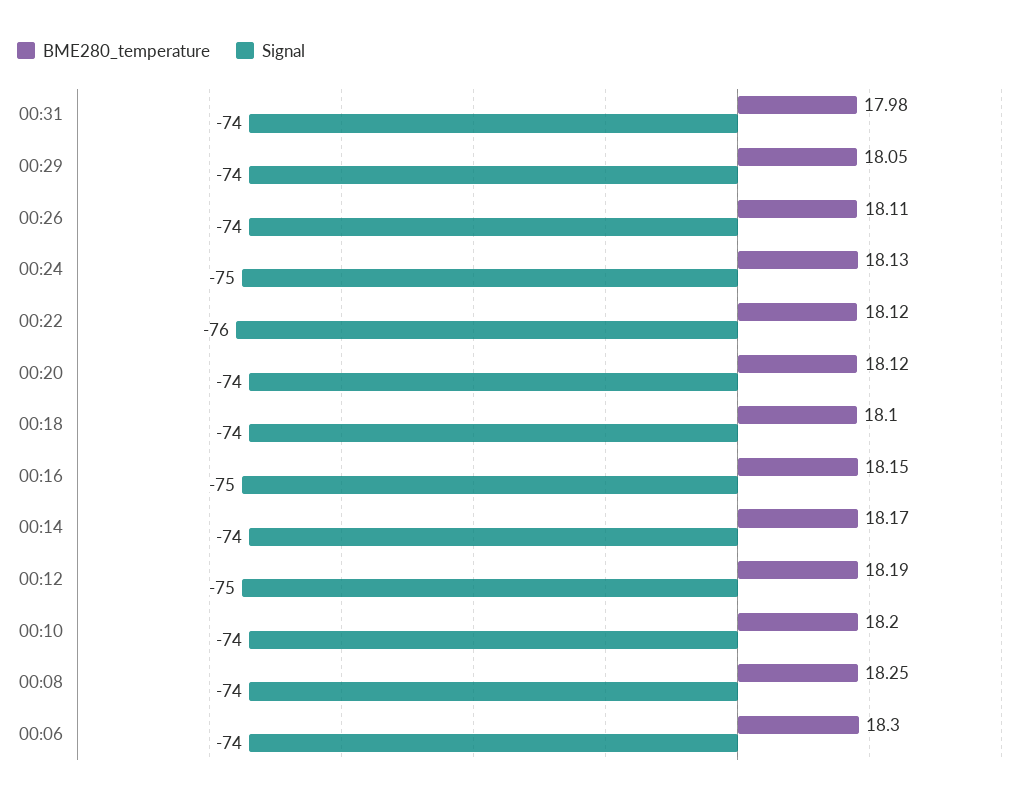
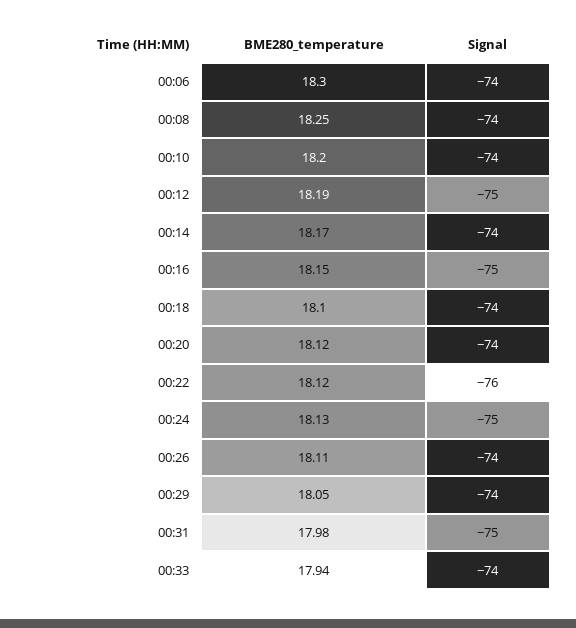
Signal, 00:31: -74 -> -75
BME280_temperature, 00:33: none -> 17.94
Signal, 00:33: none -> -74

